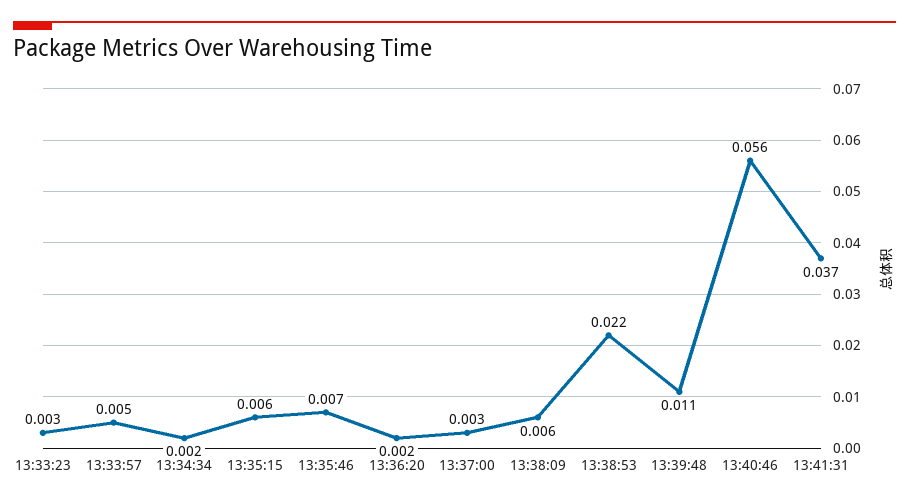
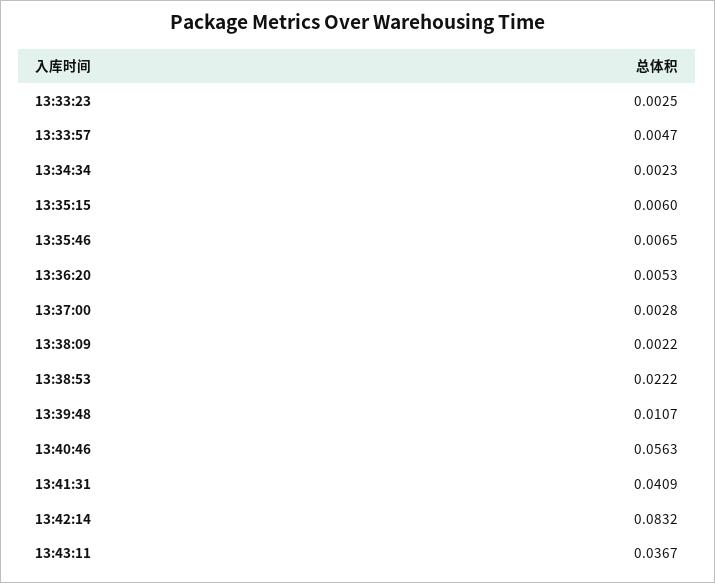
13:36:20: 0.002 -> 0.0053
13:38:09: 0.006 -> 0.0022
13:41:31: 0.037 -> 0.0409
13:42:14: none -> 0.0832
13:43:11: none -> 0.0367

